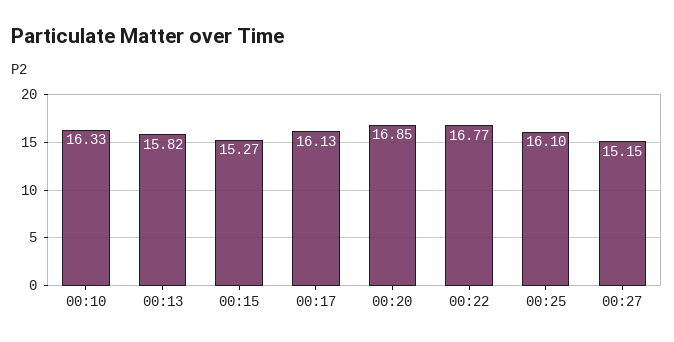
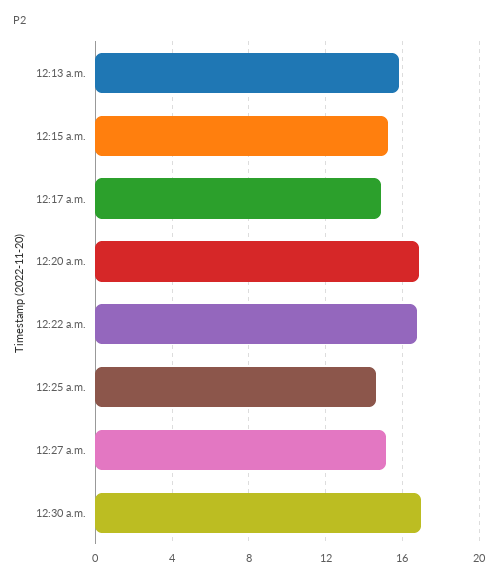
00:10: 16.33 -> none
00:17: 16.13 -> 15
00:25: 16.1 -> 14.5
12:30 a.m.: none -> 17

